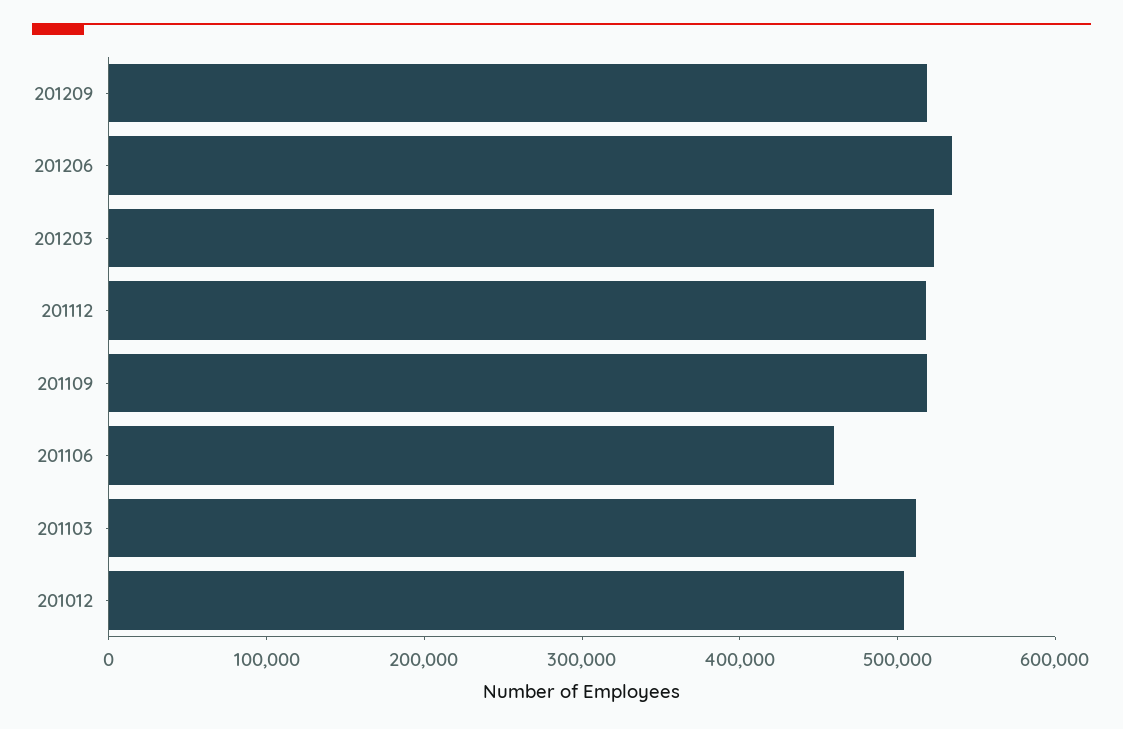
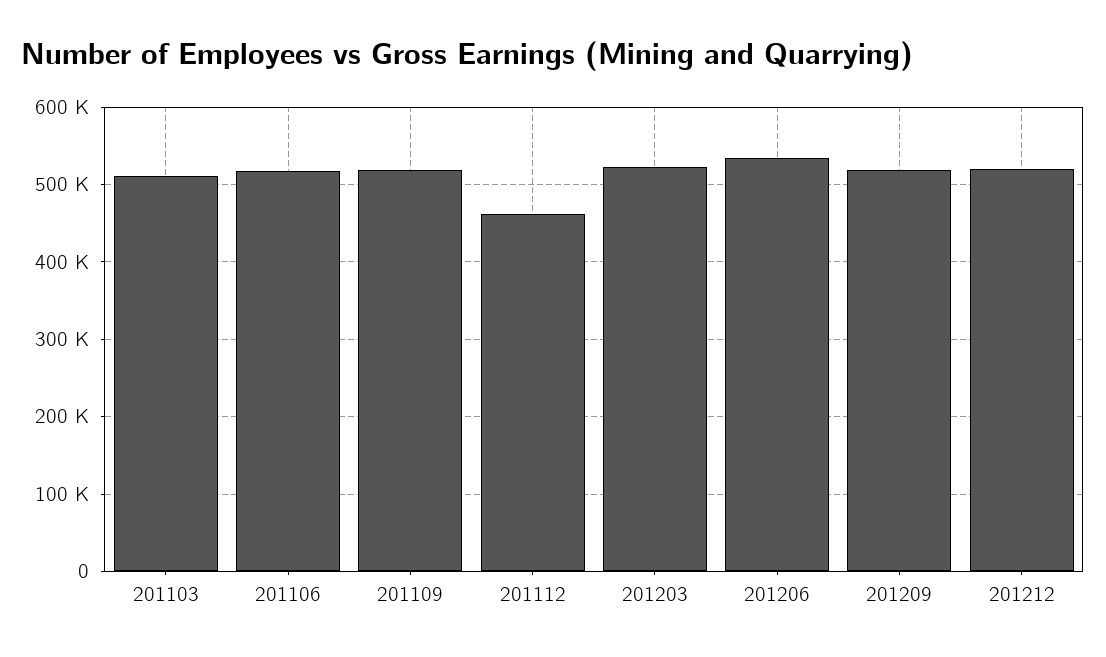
201112: 520000 -> 460000
201106: 460000 -> 520000
201012: 500000 -> none
201212: none -> 520000

